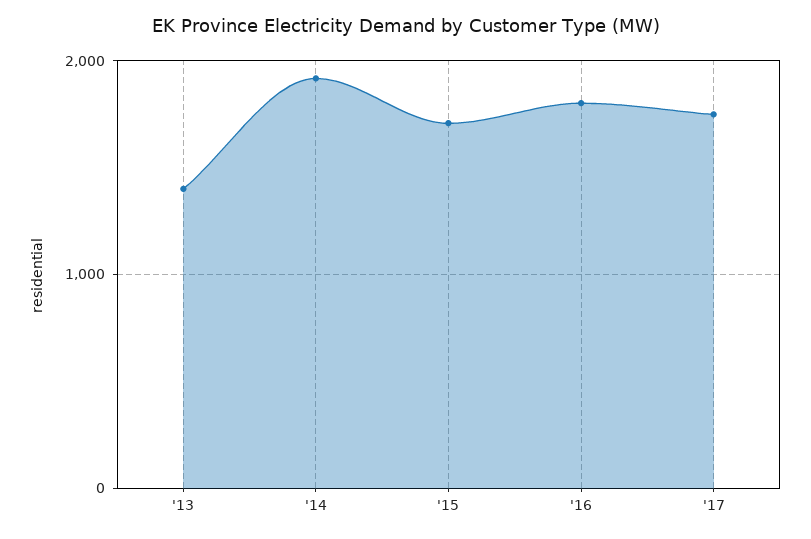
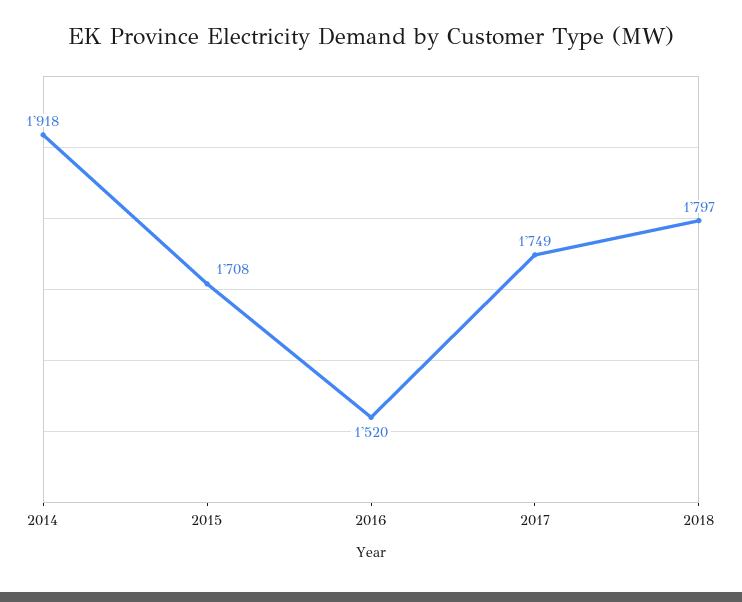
'13: 1400 -> none
'16: 1800 -> 1520
2018: none -> 1797

